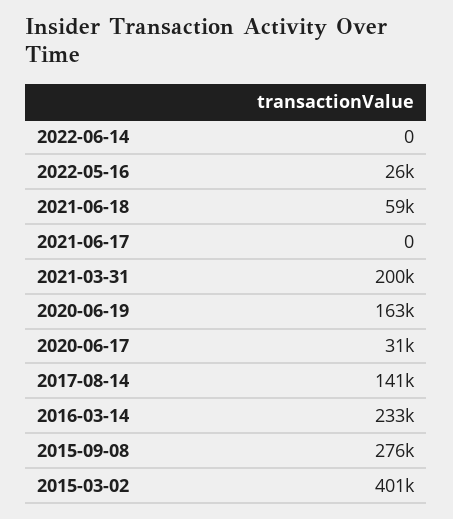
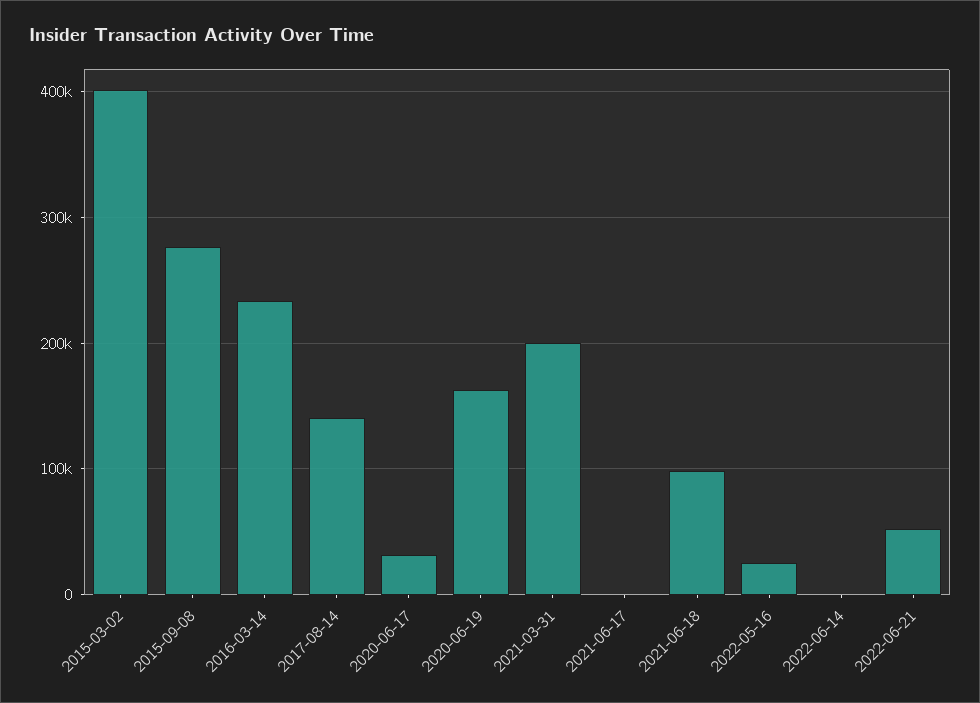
2021-06-18: 59000 -> 100000
2022-06-21: none -> 50000

